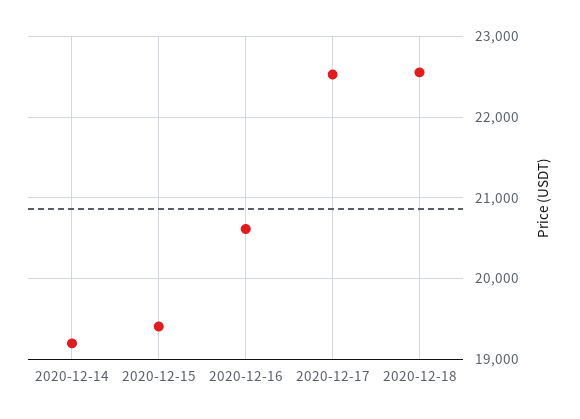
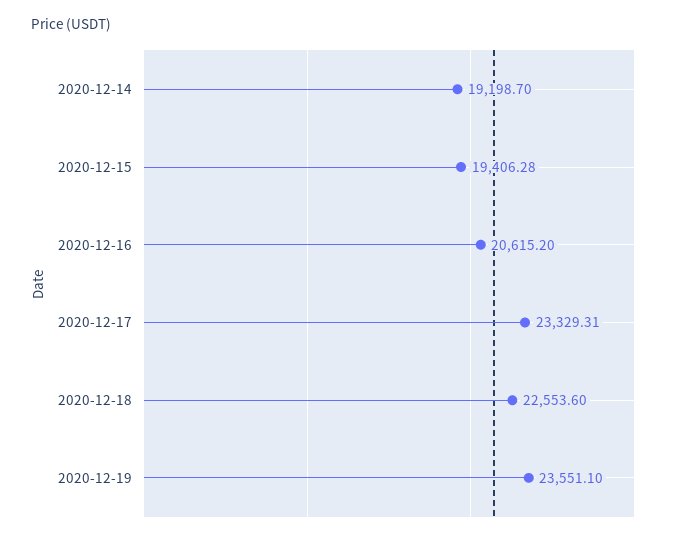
2020-12-17: 22500 -> 23329.31
2020-12-19: none -> 23551.1

